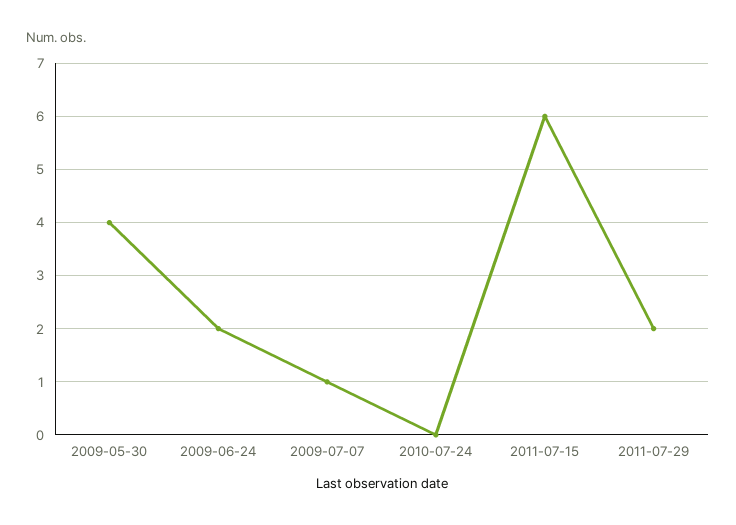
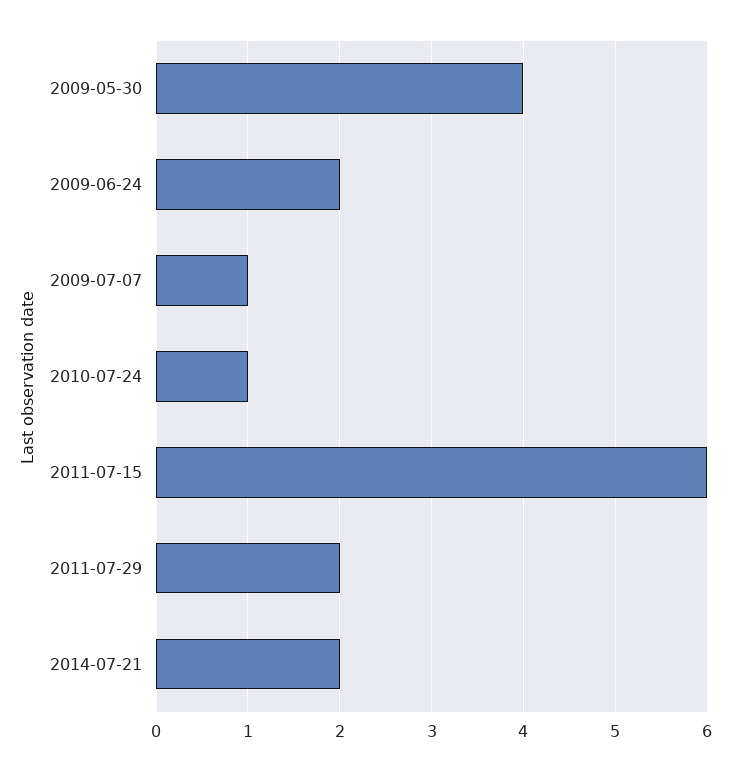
2010-07-24: 0 -> 1
2014-07-21: none -> 2

